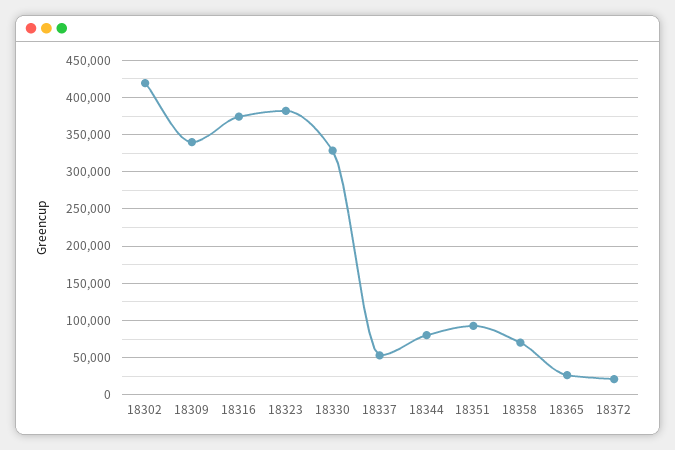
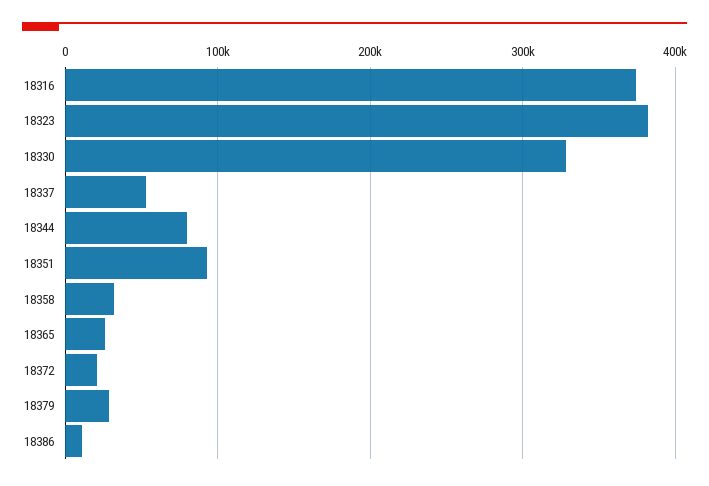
18302: 420000 -> none
18309: 340000 -> none
18358: 70000 -> 30000
18379: none -> 30000
18386: none -> 10000

